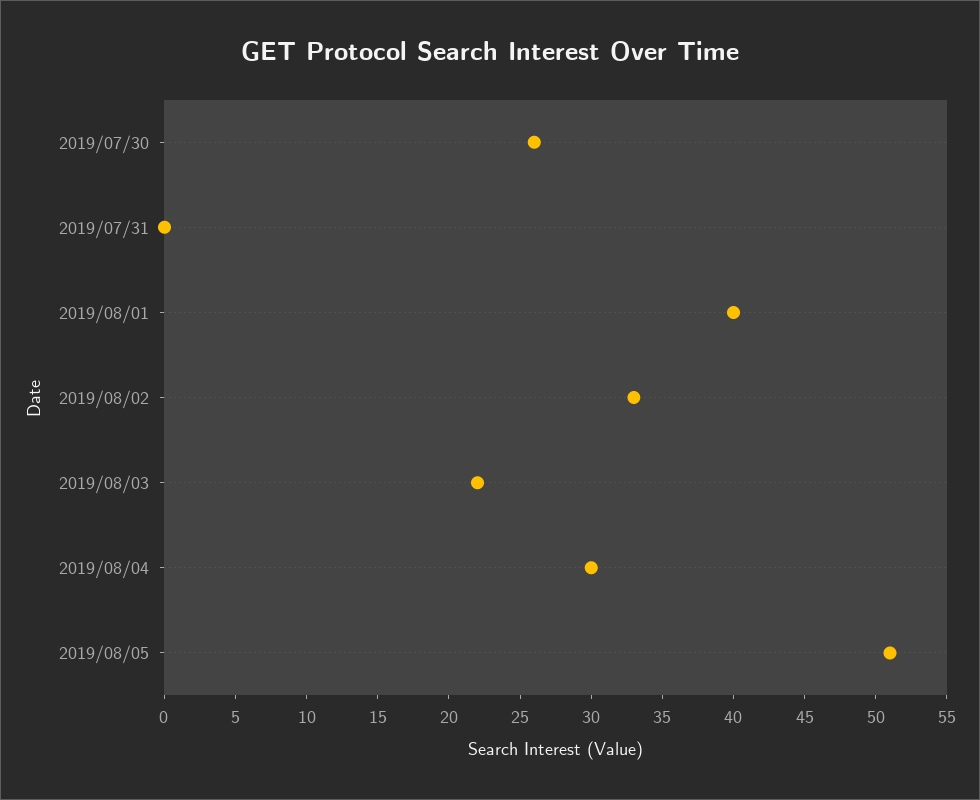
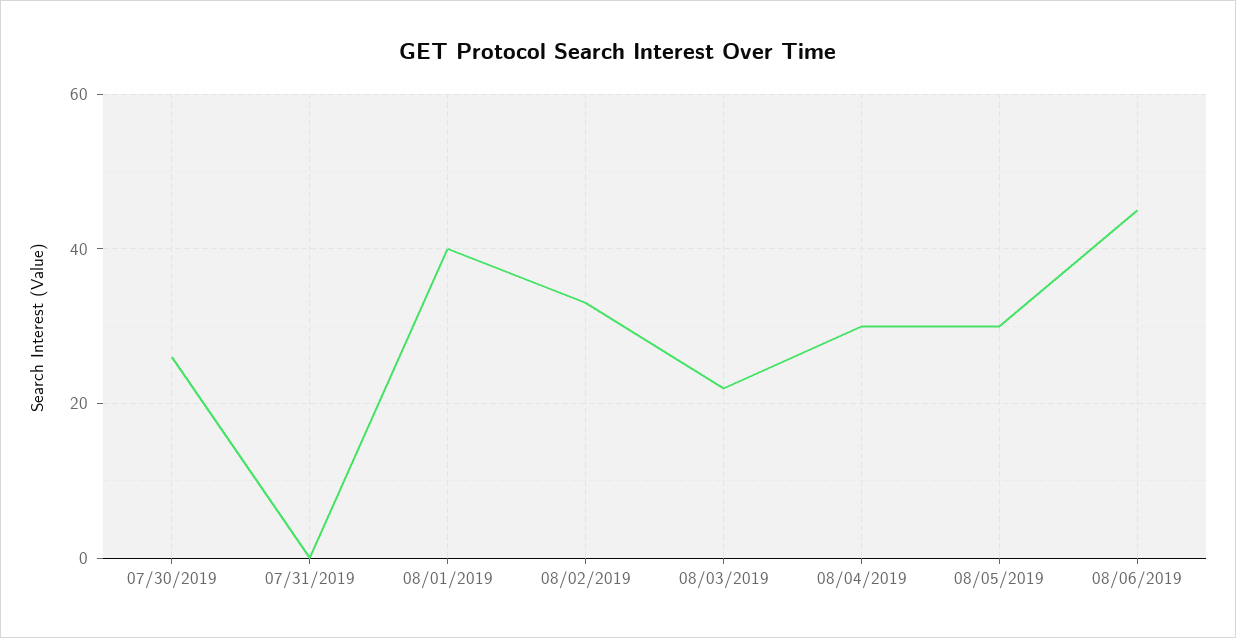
2019/08/05: 51 -> 30
08/06/2019: none -> 45

